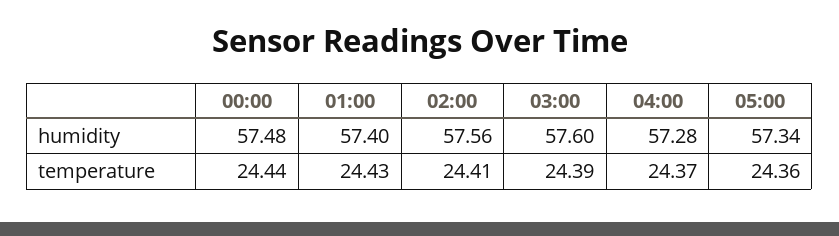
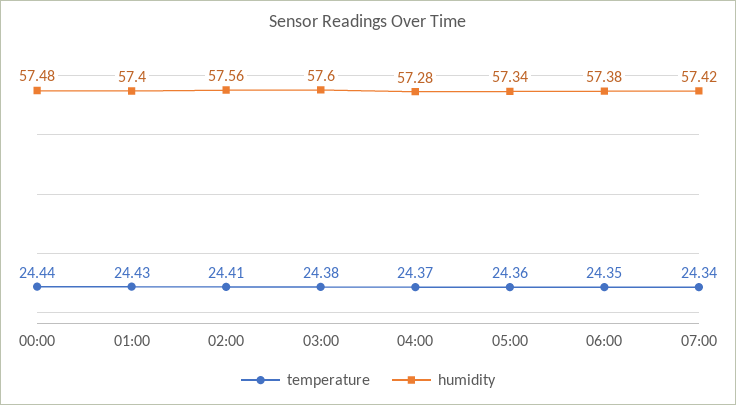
temperature, 03:00: 24.39 -> 24.38
temperature, 06:00: none -> 24.35
humidity, 06:00: none -> 57.38
temperature, 07:00: none -> 24.34
humidity, 07:00: none -> 57.42

